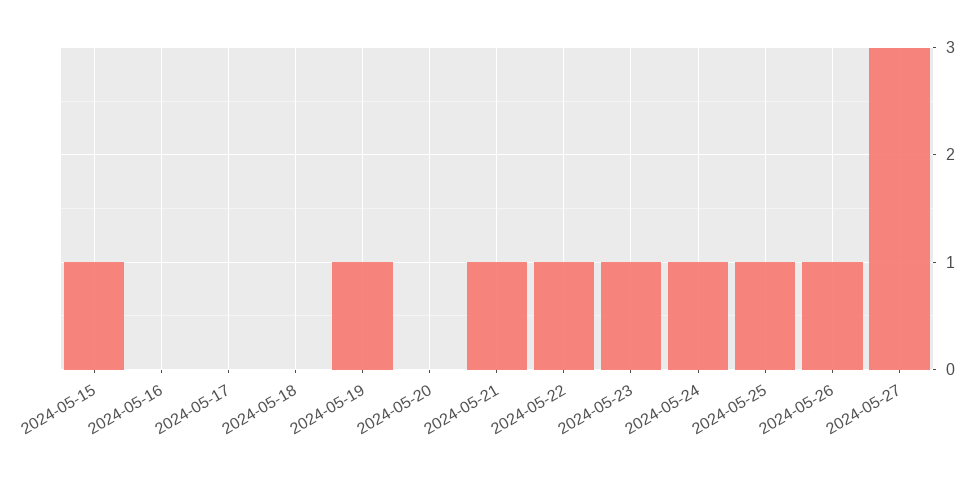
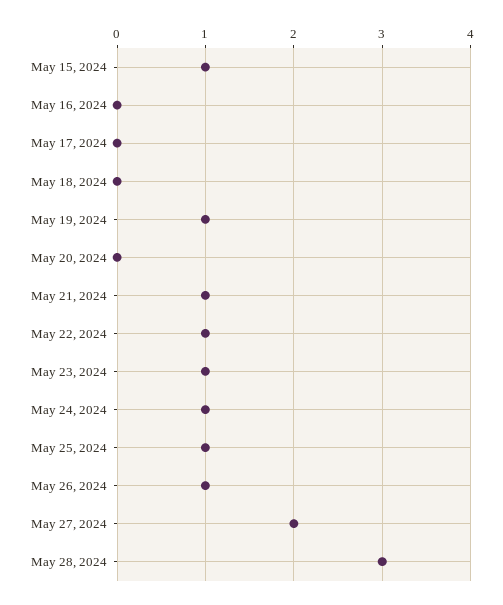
2024-05-27: 3 -> 2
May 28, 2024: none -> 3

